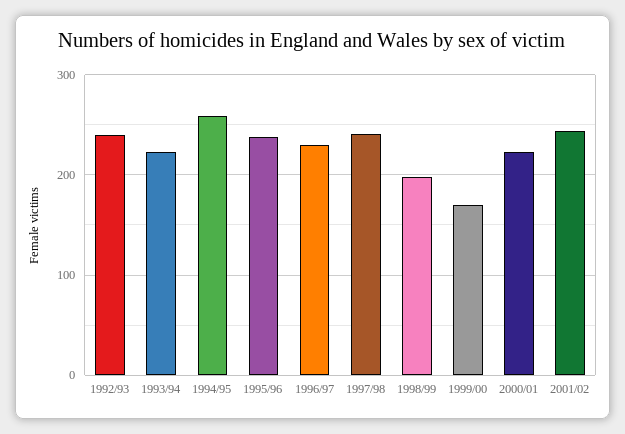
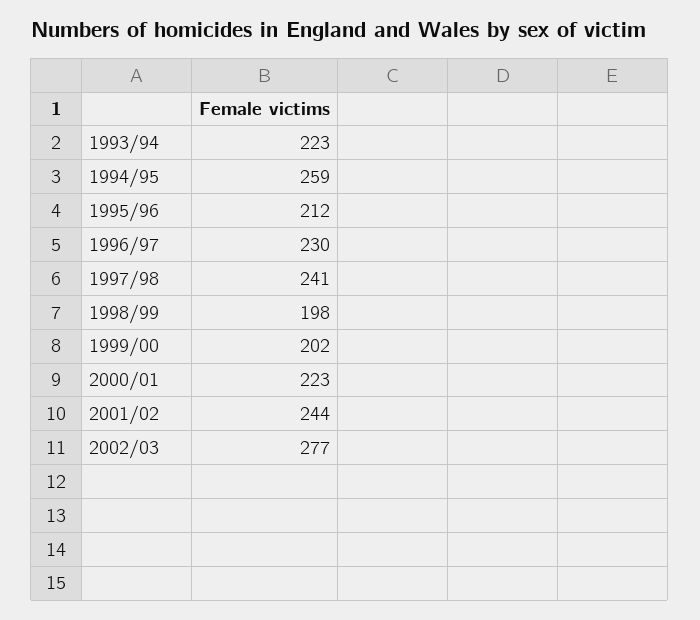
1992/93: 240 -> none
1995/96: 240 -> 212
1999/00: 170 -> 202
2002/03: none -> 277

